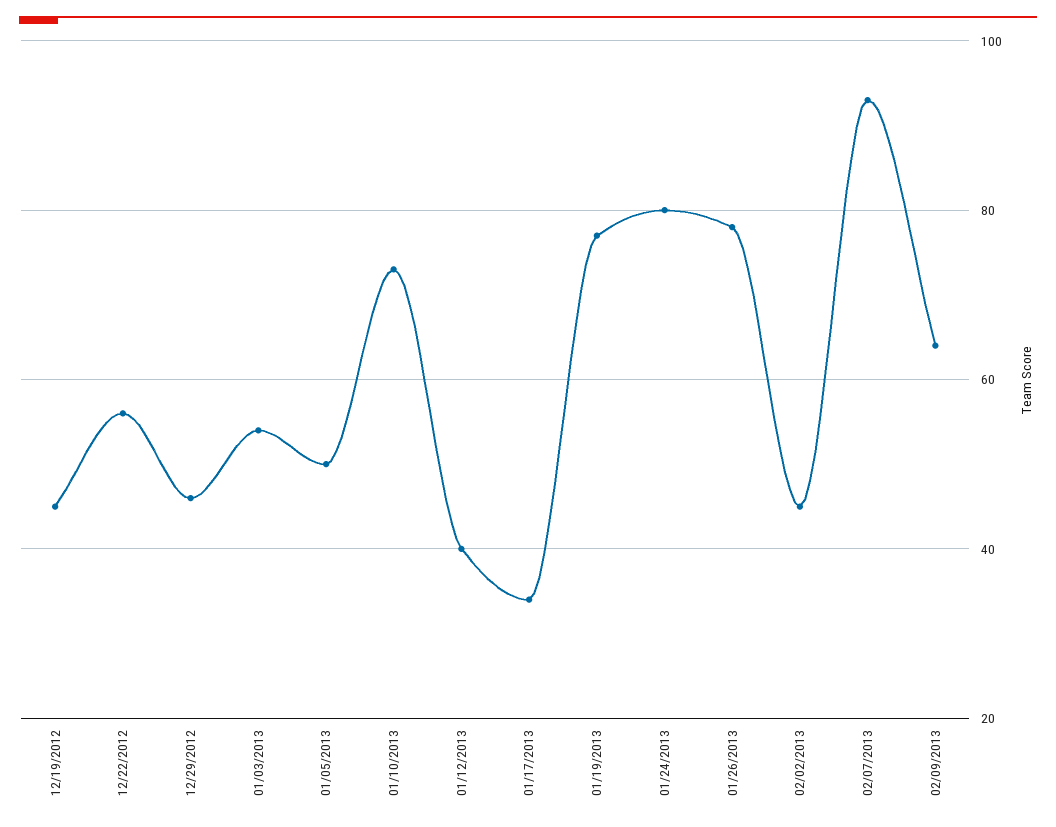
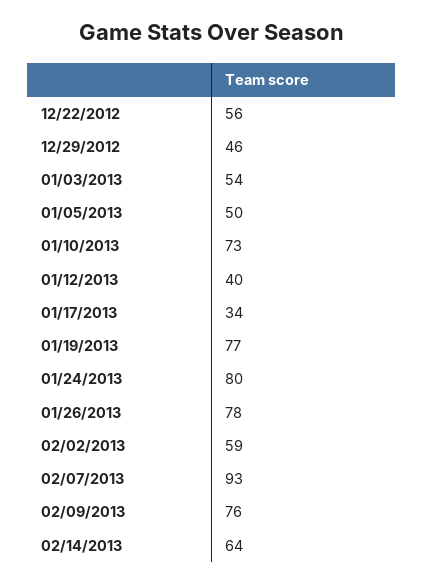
12/19/2012: 45 -> none
02/02/2013: 45 -> 59
02/09/2013: 65 -> 76
02/14/2013: none -> 64

